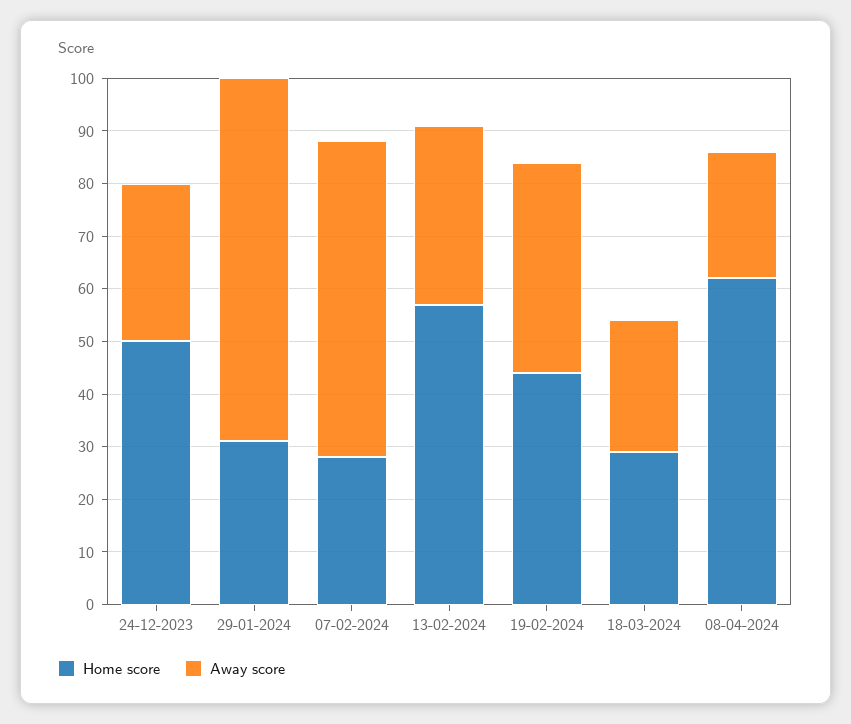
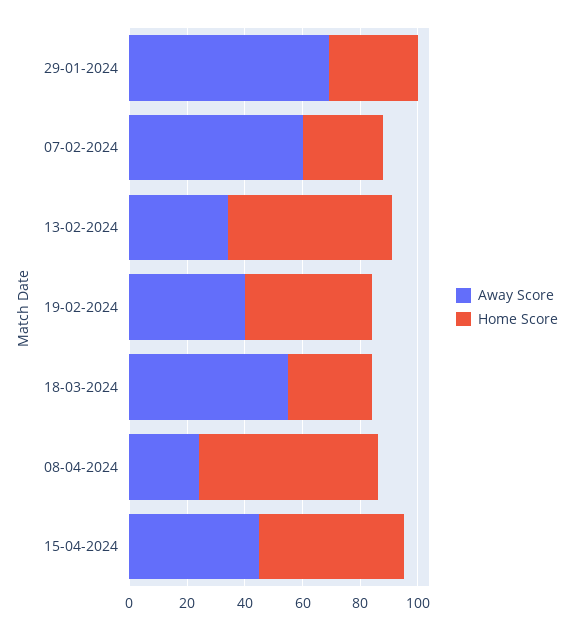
Home score, 24-12-2023: 50 -> none
Away score, 24-12-2023: 30 -> none
Away score, 18-03-2024: 25 -> 55
Away score, 15-04-2024: none -> 45
Home score, 15-04-2024: none -> 50

